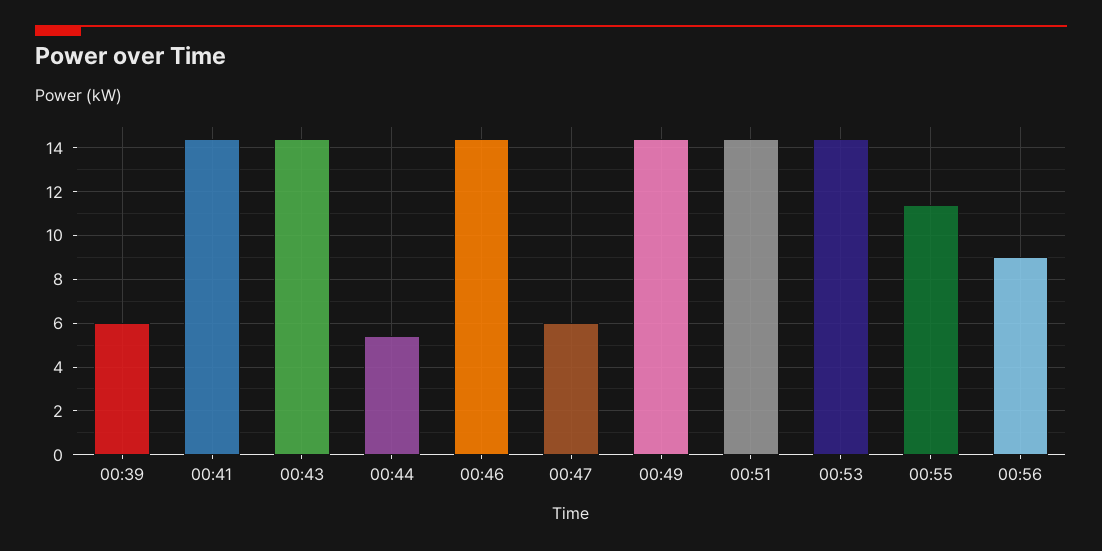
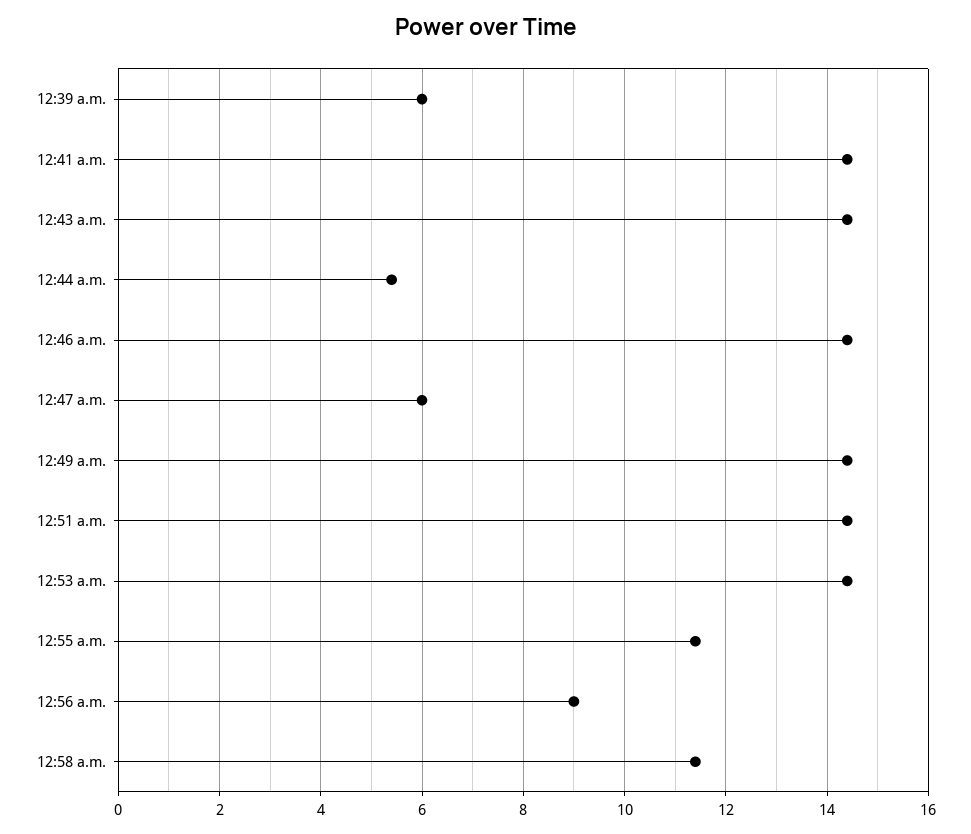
12:58 a.m.: none -> 11.5

